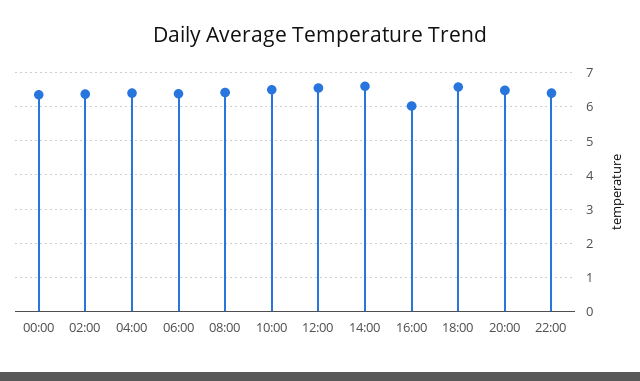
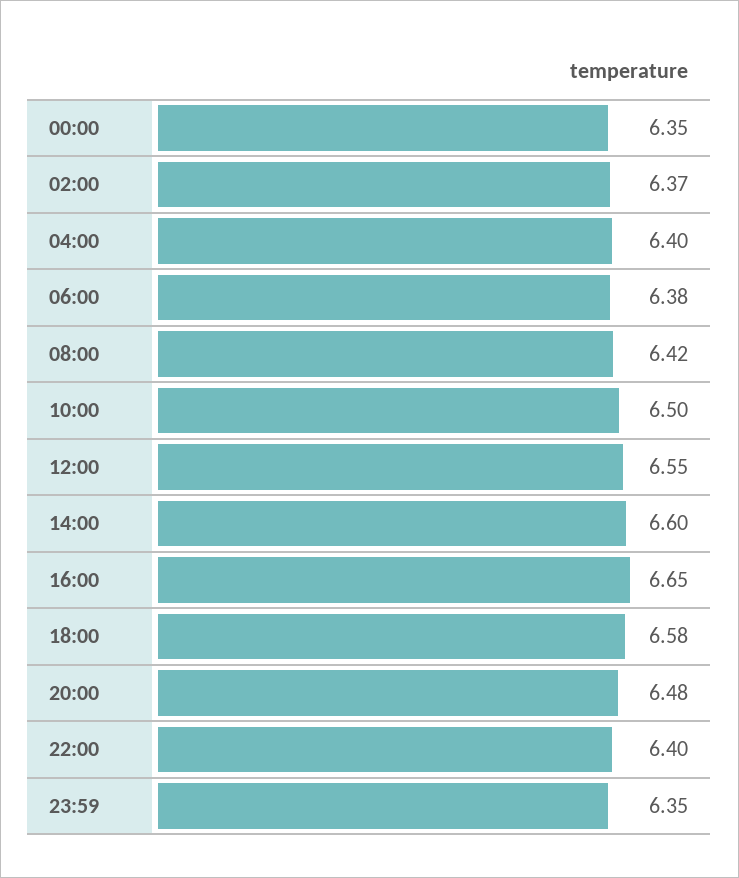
16:00: 6 -> 6.65
23:59: none -> 6.35

